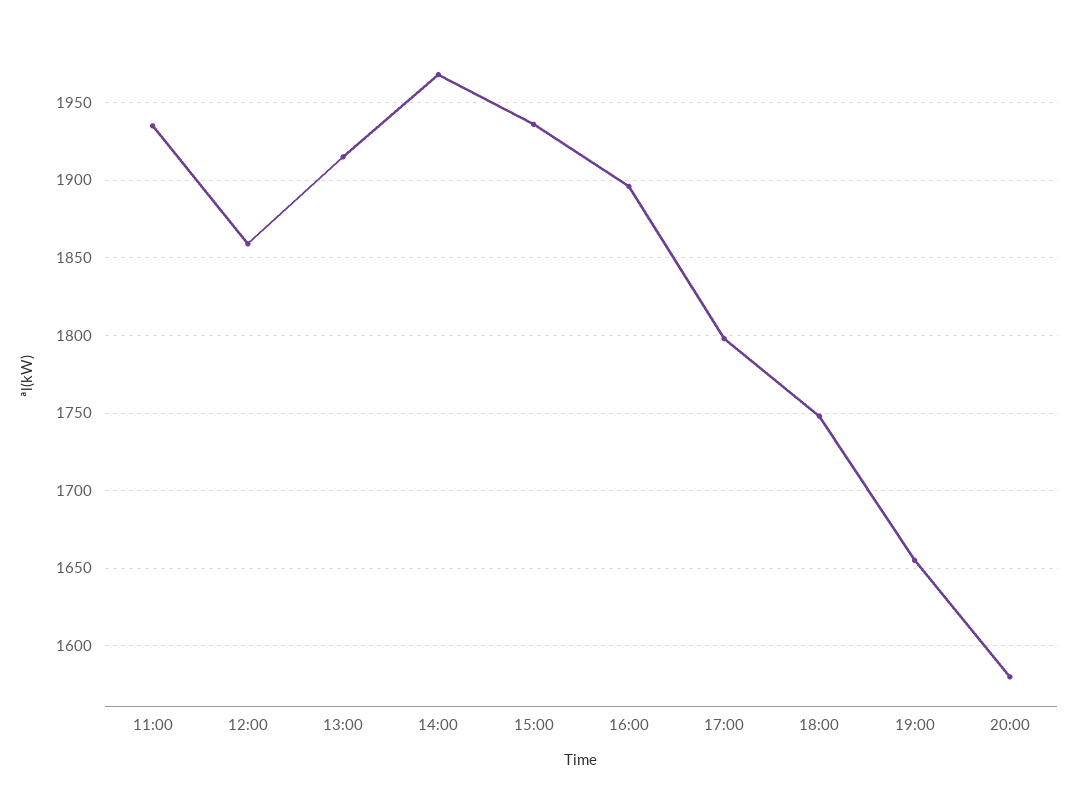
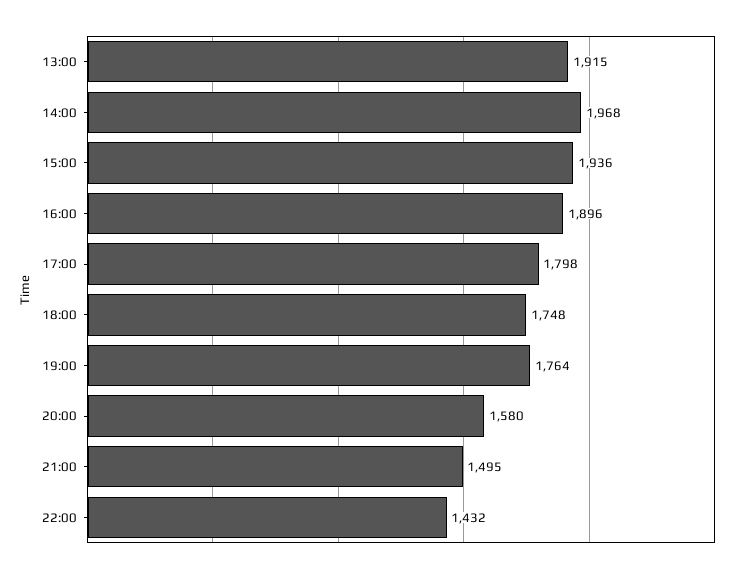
11:00: 1935 -> none
12:00: 1860 -> none
19:00: 1655 -> 1764
21:00: none -> 1495
22:00: none -> 1432

